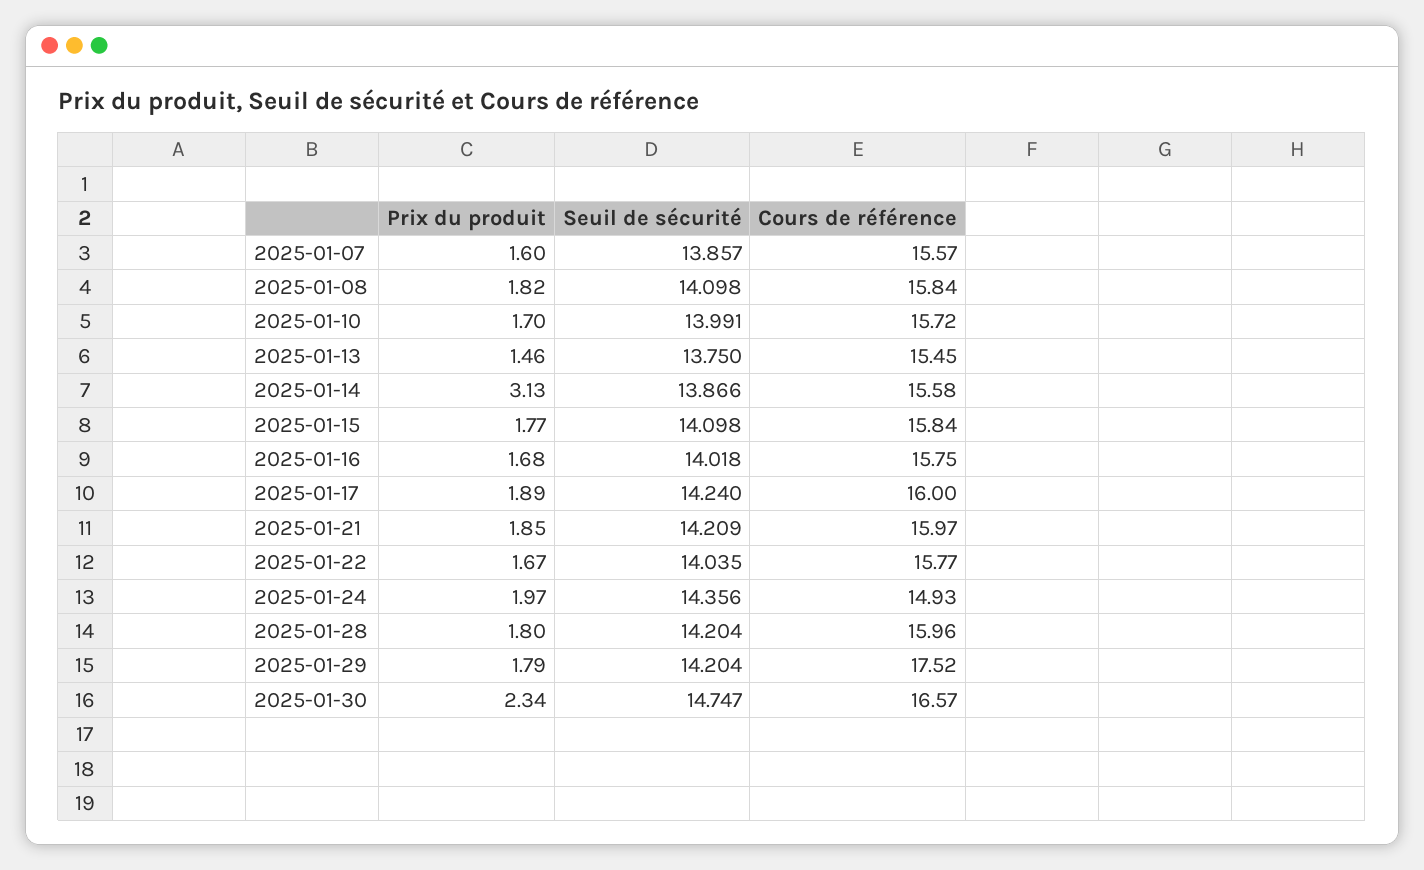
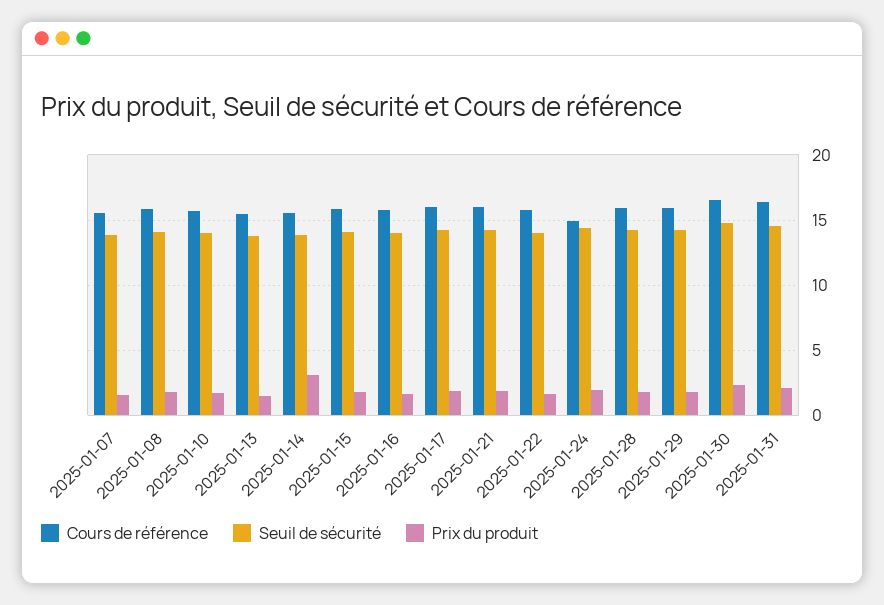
Cours de référence, 2025-01-29: 17.52 -> 16
Cours de référence, 2025-01-31: none -> 16.5
Seuil de sécurité, 2025-01-31: none -> 14.5
Prix du produit, 2025-01-31: none -> 2

